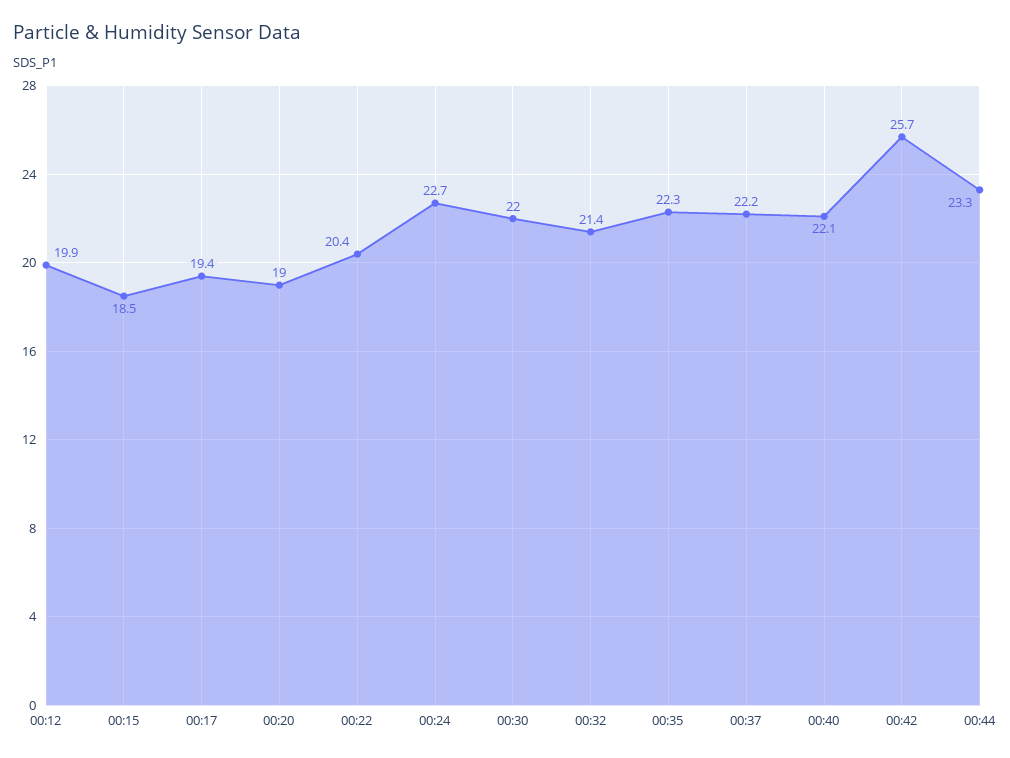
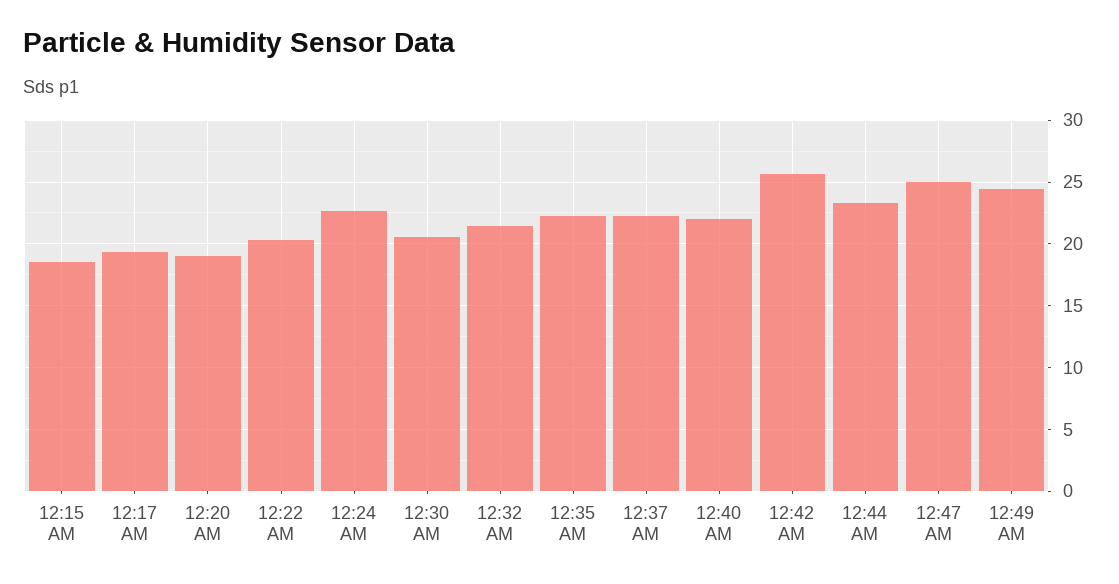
00:12: 19.9 -> none
00:30: 22 -> 20.5
12:47 AM: none -> 25
12:49 AM: none -> 24.5

